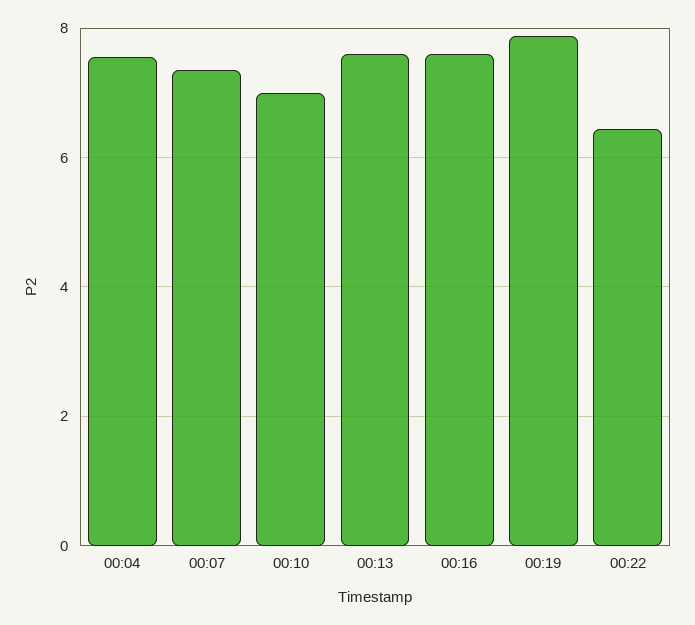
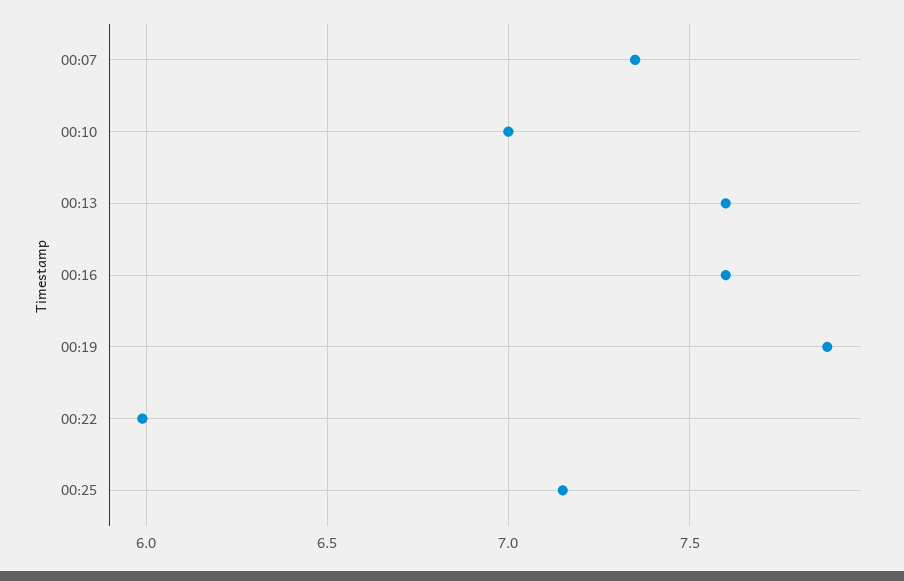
00:04: 7.6 -> none
00:22: 6.4 -> 6
00:25: none -> 7.15

